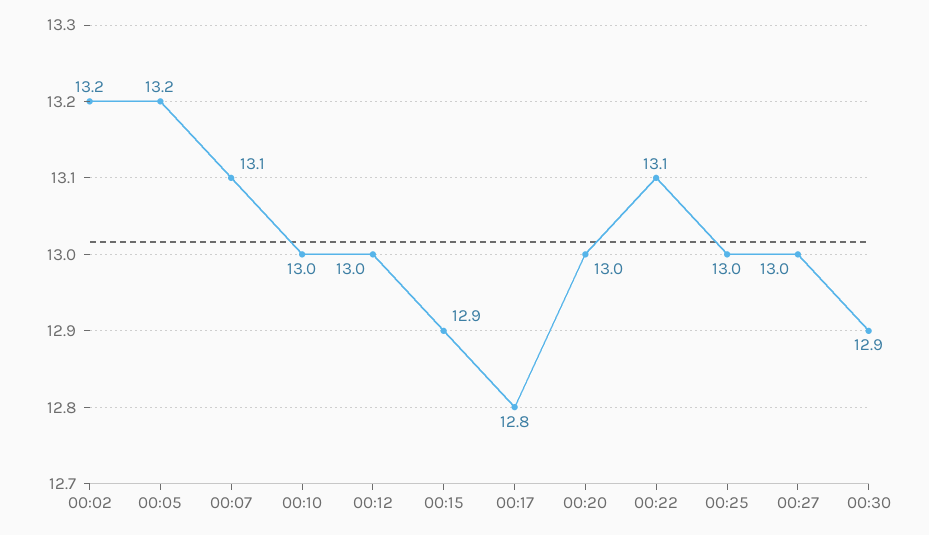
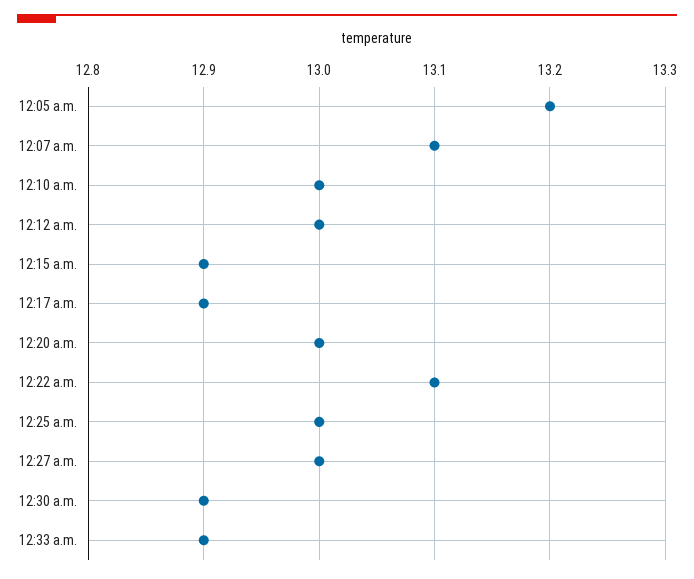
00:02: 13.2 -> none
00:17: 12.8 -> 12.9
12:33 a.m.: none -> 12.9

